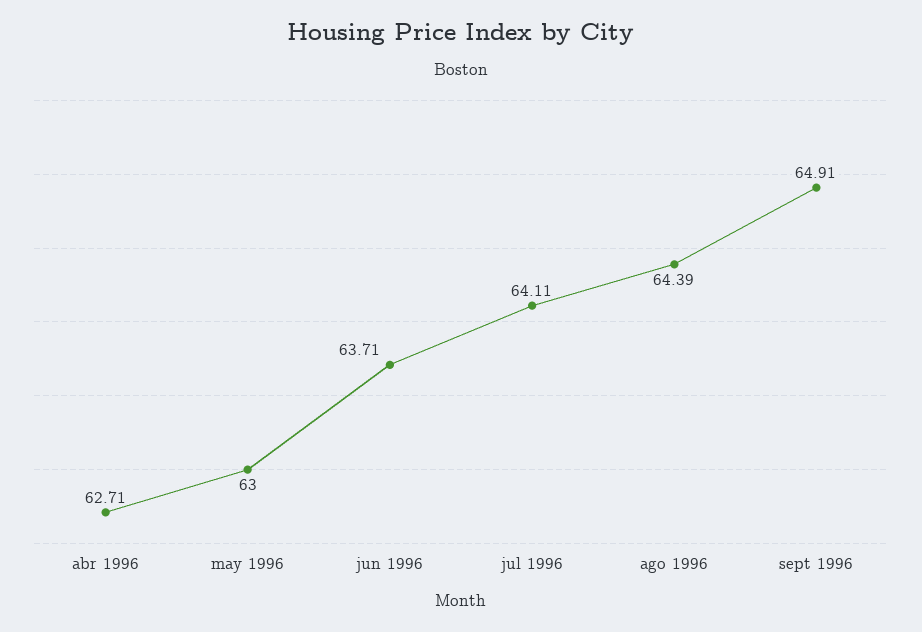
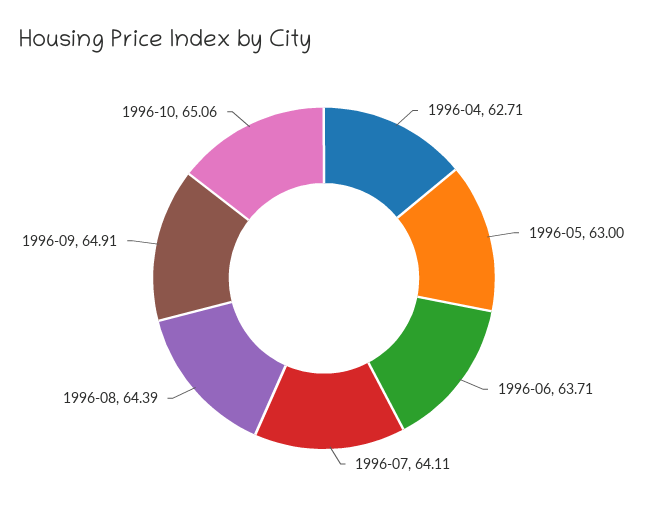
1996-10: none -> 65.06

